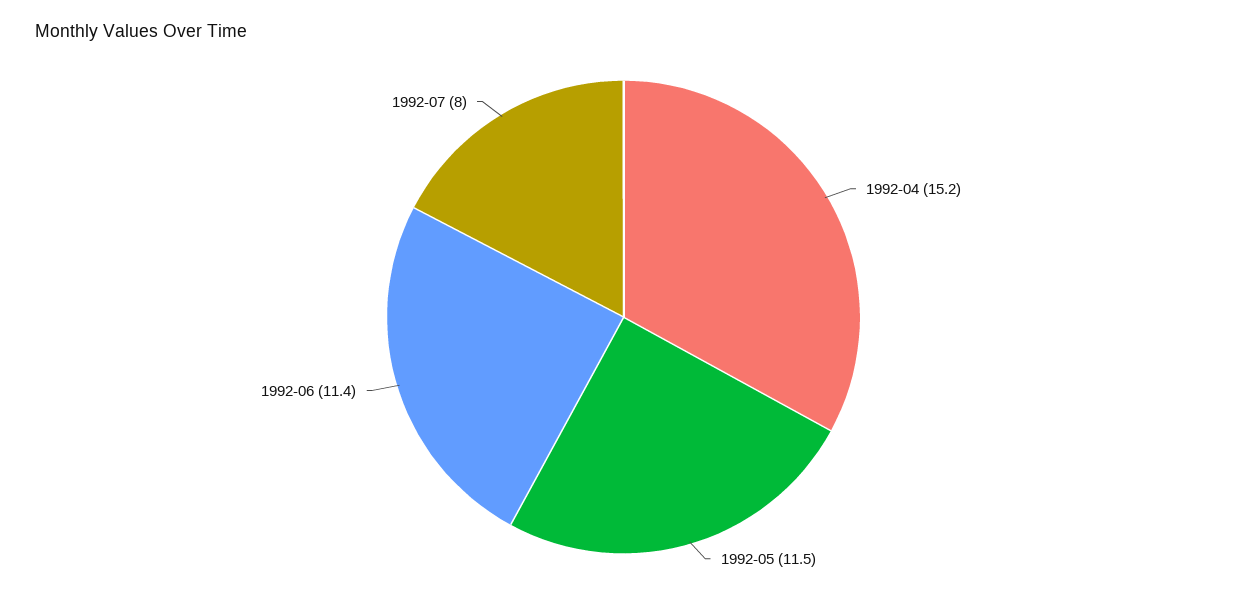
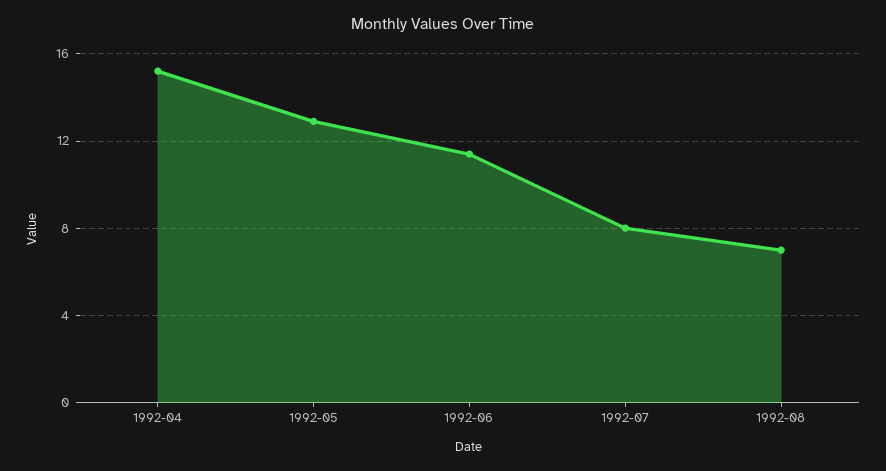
1992-05: 11.5 -> 13
1992-08: none -> 7

